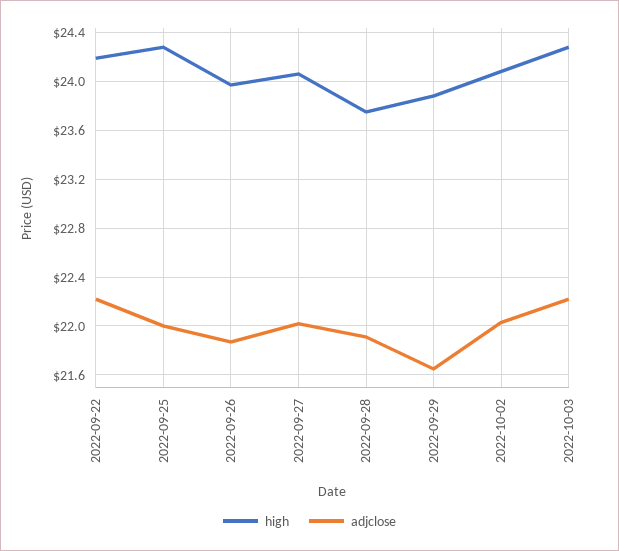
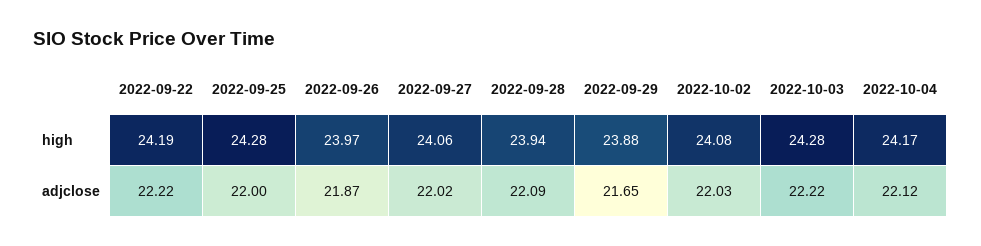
high, 2022-09-28: 23.75 -> 23.94
adjclose, 2022-09-28: 21.9 -> 22.09
high, 2022-10-04: none -> 24.17
adjclose, 2022-10-04: none -> 22.12

